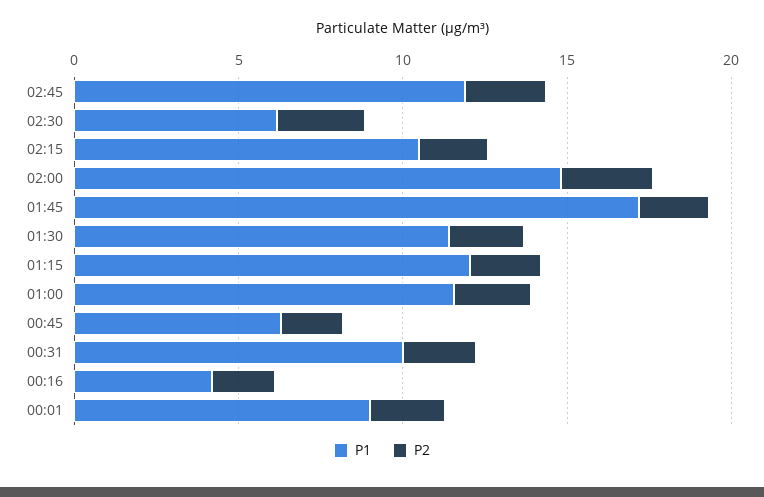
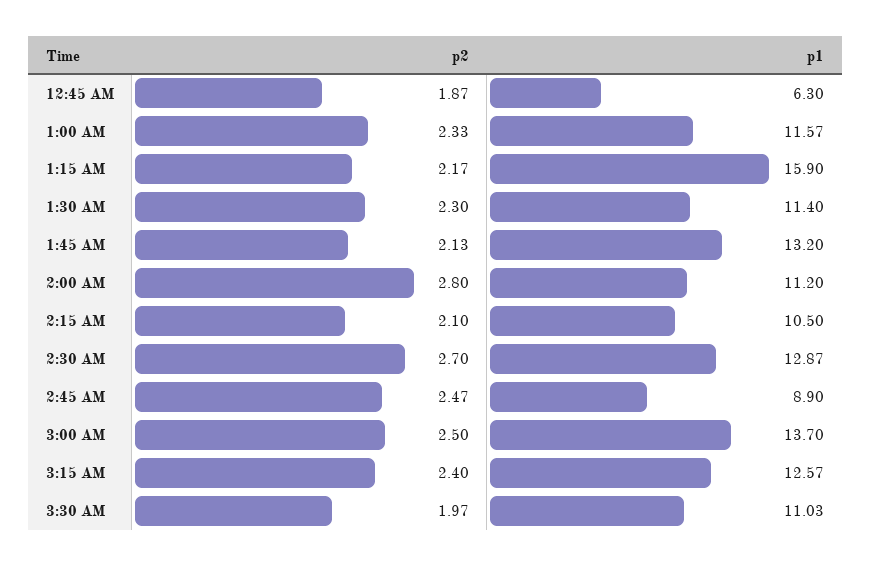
P1, 02:45: 12 -> 8.9
P1, 02:30: 6 -> 12.87
P1, 02:00: 15 -> 11.2
P1, 01:45: 17 -> 13.2
P1, 01:15: 12 -> 15.9
P1, 00:31: 10 -> none
P2, 00:31: 2 -> none
P1, 00:16: 4 -> none
P2, 00:16: 2 -> none
P1, 00:01: 9 -> none
P2, 00:01: 2 -> none
P2, 3:00 AM: none -> 2.5
P1, 3:00 AM: none -> 13.7
P2, 3:15 AM: none -> 2.4
P1, 3:15 AM: none -> 12.57
P2, 3:30 AM: none -> 1.97
P1, 3:30 AM: none -> 11.03

